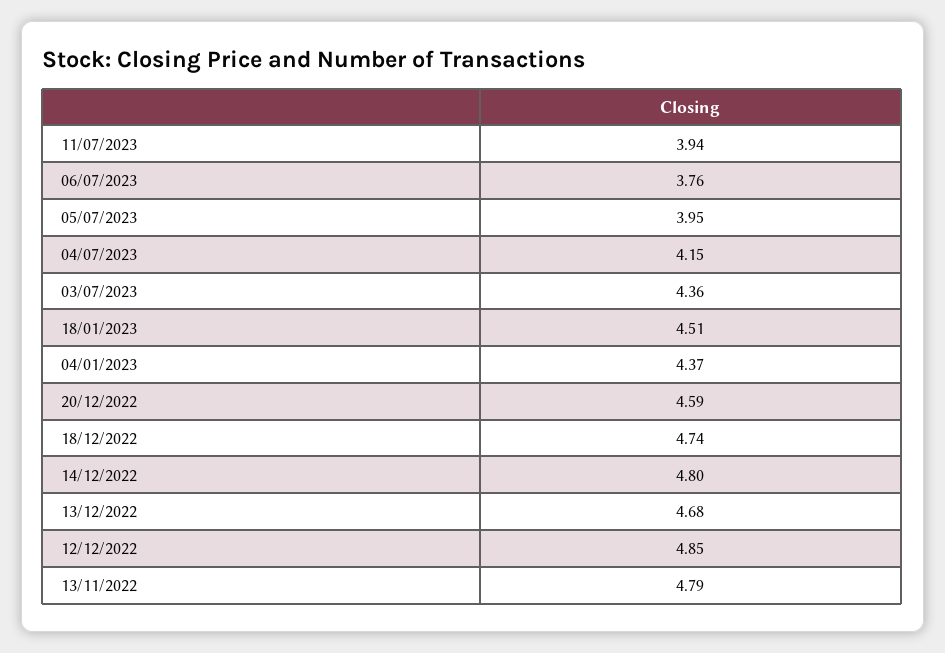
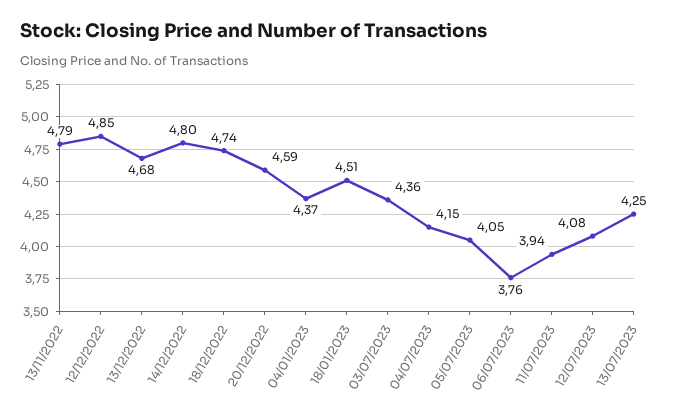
05/07/2023: 3.95 -> 4.05
12/07/2023: none -> 4.08
13/07/2023: none -> 4.25

